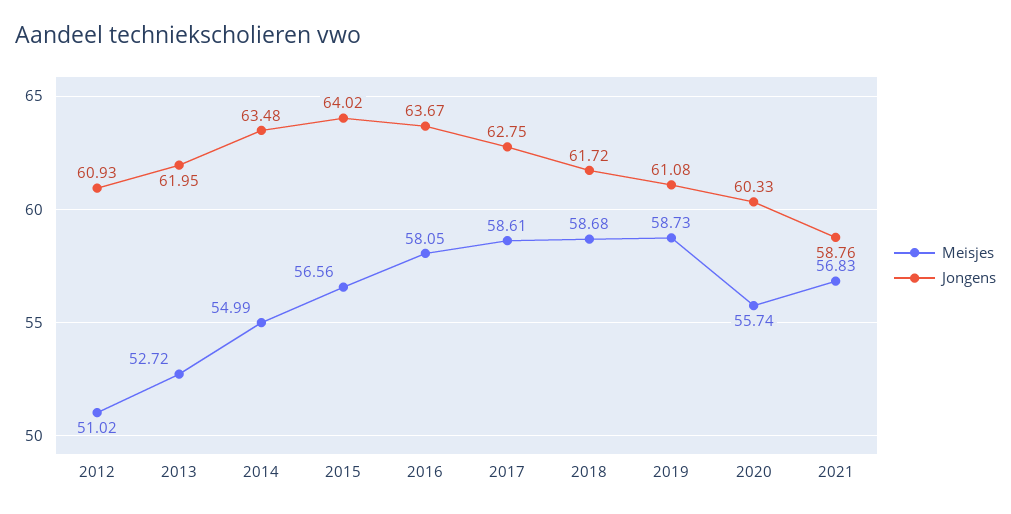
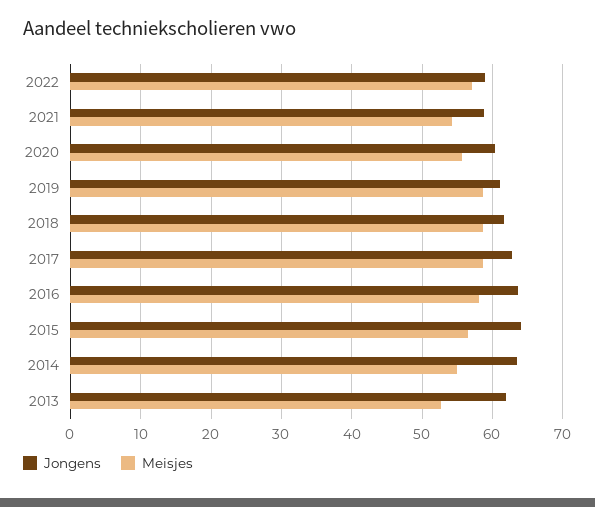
Meisjes, 2012: 51.02 -> none
Jongens, 2012: 60.93 -> none
Meisjes, 2021: 56.83 -> 54
Jongens, 2022: none -> 59
Meisjes, 2022: none -> 57

